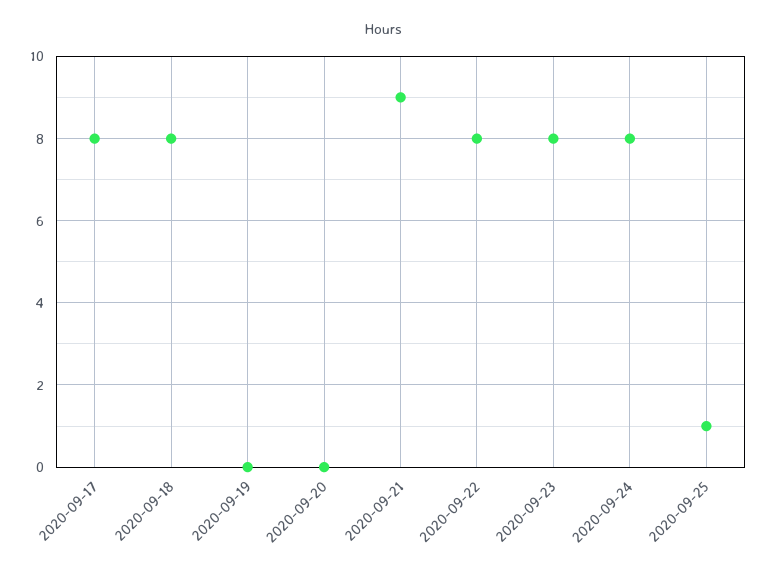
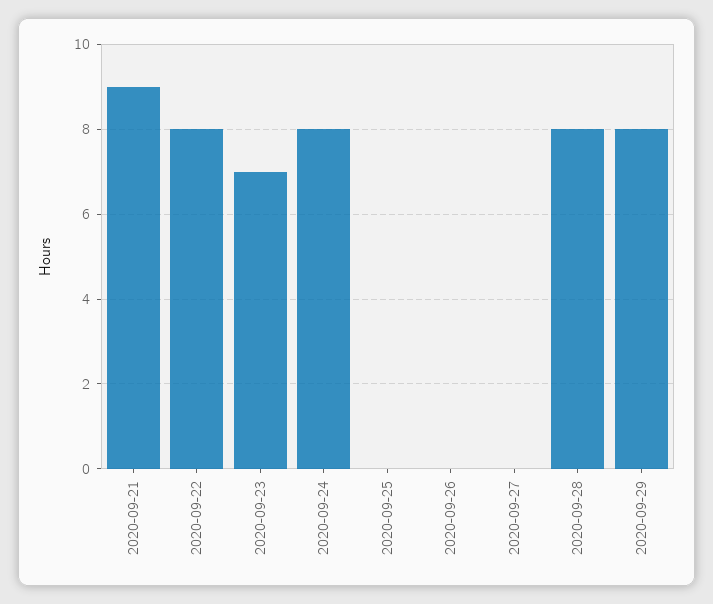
2020-09-17: 8 -> none
2020-09-18: 8 -> none
2020-09-19: 0 -> none
2020-09-20: 0 -> none
2020-09-23: 8 -> 7
2020-09-25: 1 -> 0
2020-09-26: none -> 0
2020-09-27: none -> 0
2020-09-28: none -> 8
2020-09-29: none -> 8

